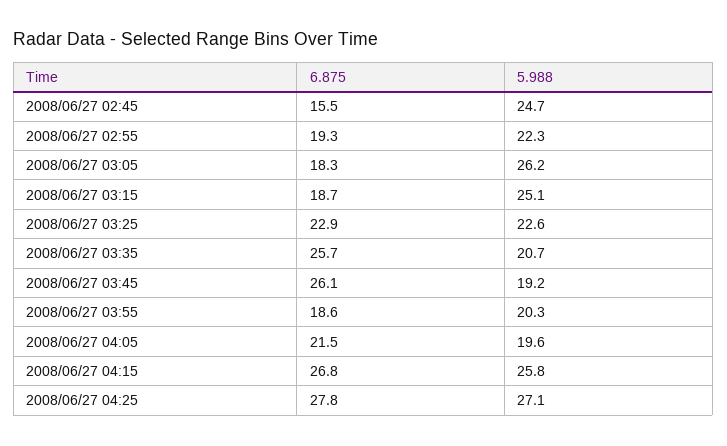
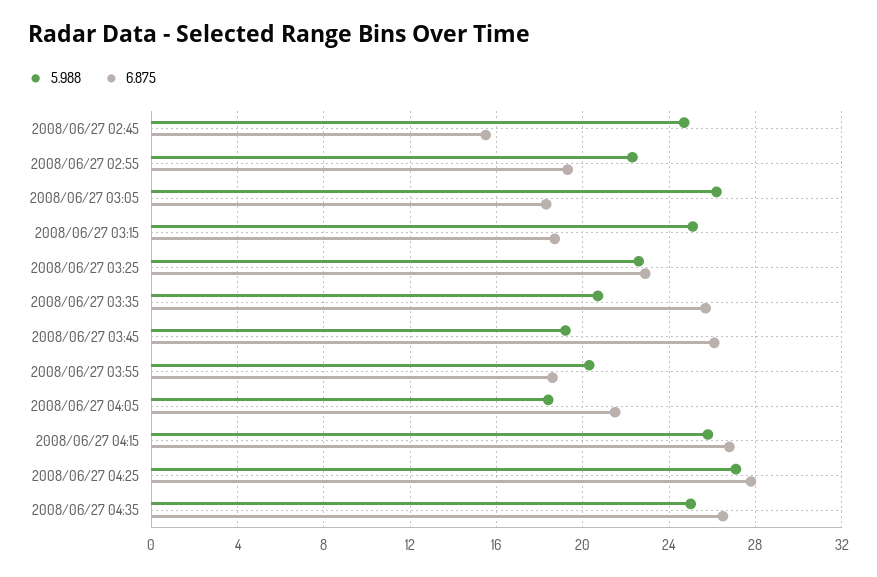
5.988, 2008/06/27 04:05: 19.6 -> 18.5
5.988, 2008/06/27 04:35: none -> 25
6.875, 2008/06/27 04:35: none -> 26.5

